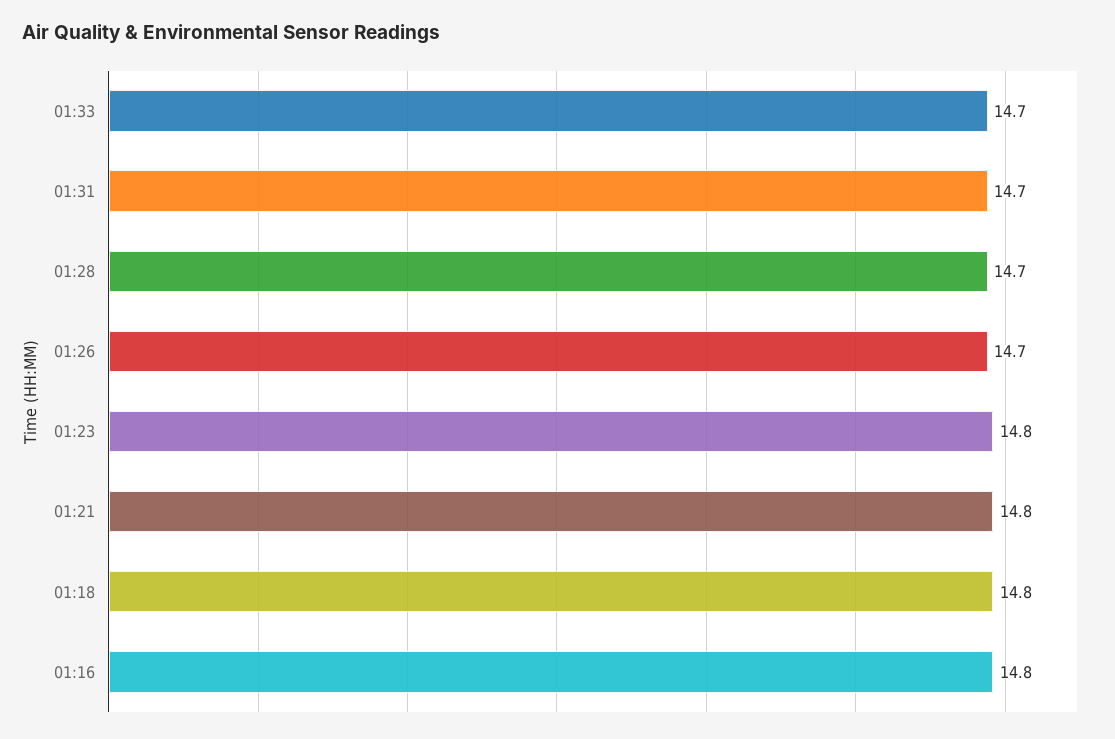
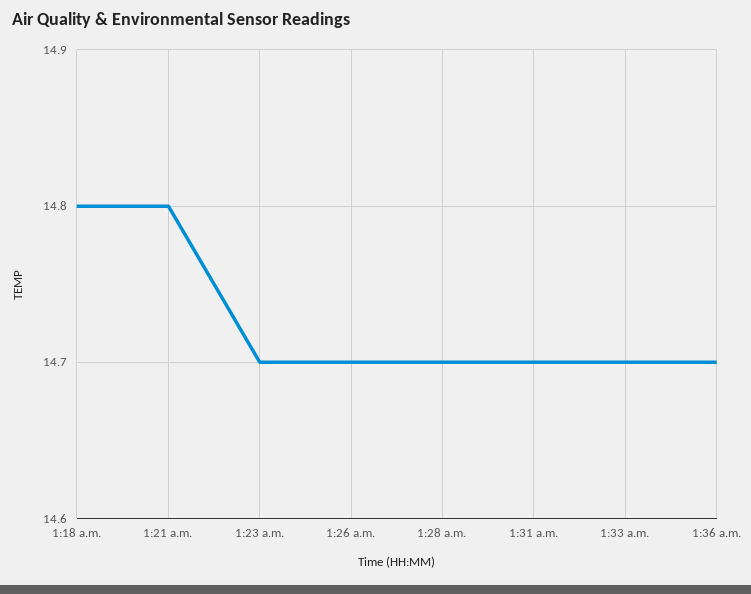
01:23: 14.8 -> 14.7
01:16: 14.8 -> none
1:36 a.m.: none -> 14.7

